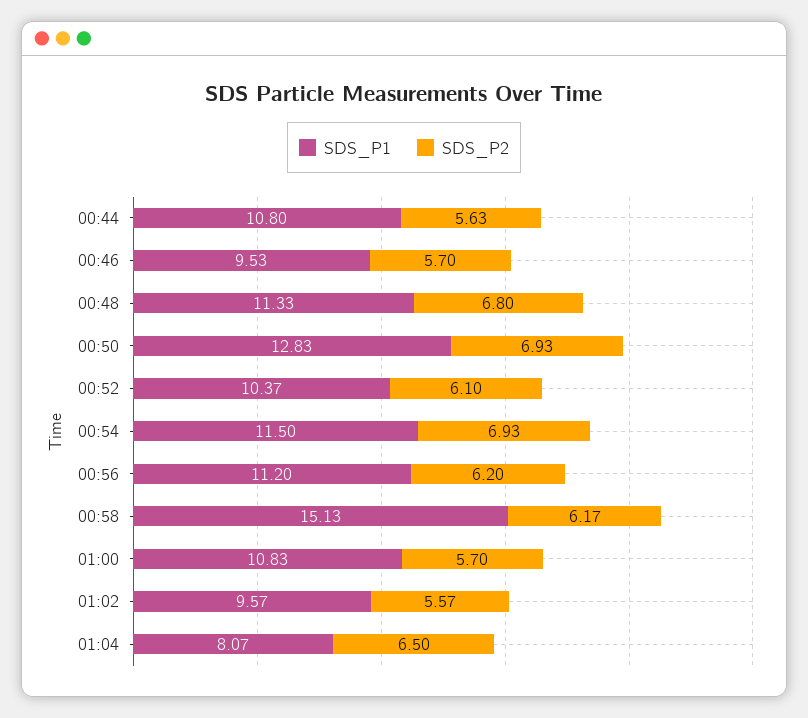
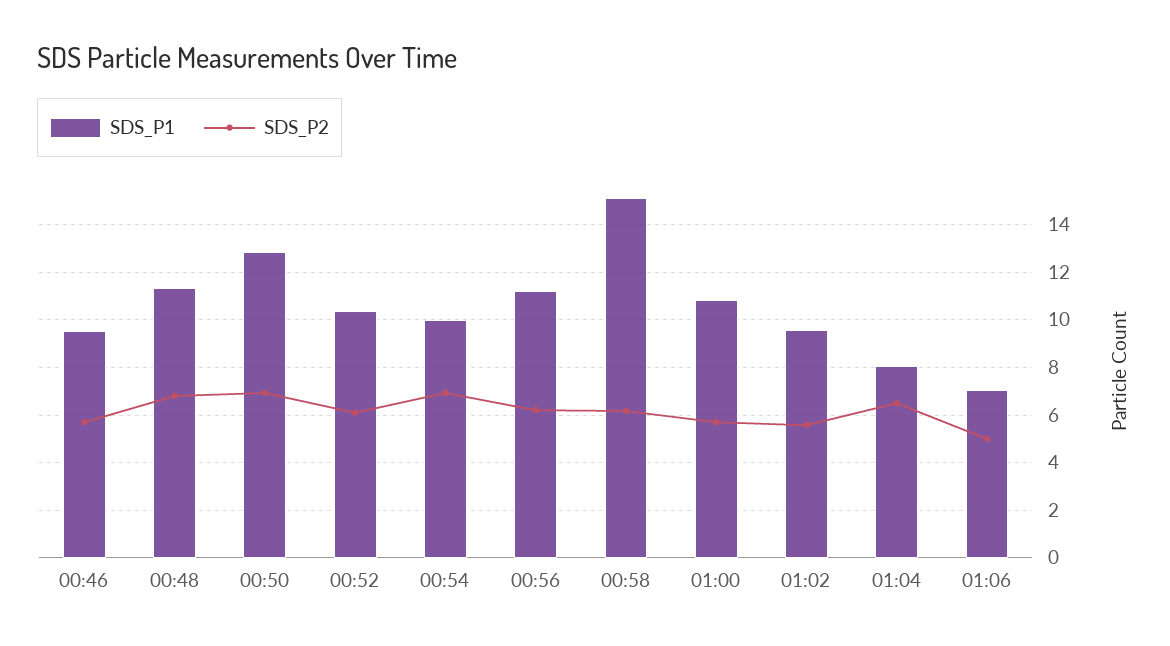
SDS_P1, 00:44: 10.8 -> none
SDS_P2, 00:44: 5.63 -> none
SDS_P1, 00:54: 11.5 -> 10
SDS_P1, 01:06: none -> 7
SDS_P2, 01:06: none -> 5

